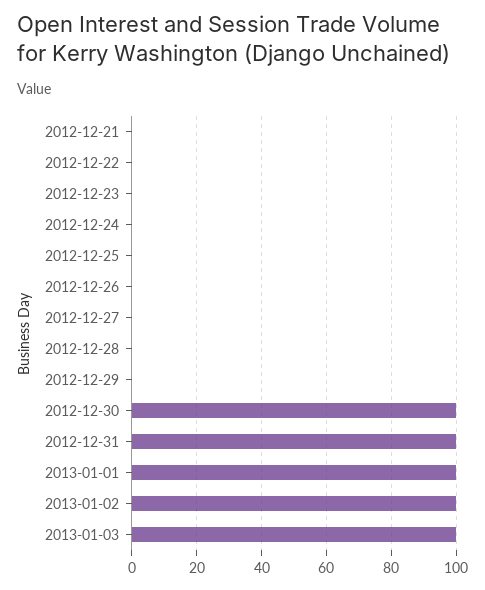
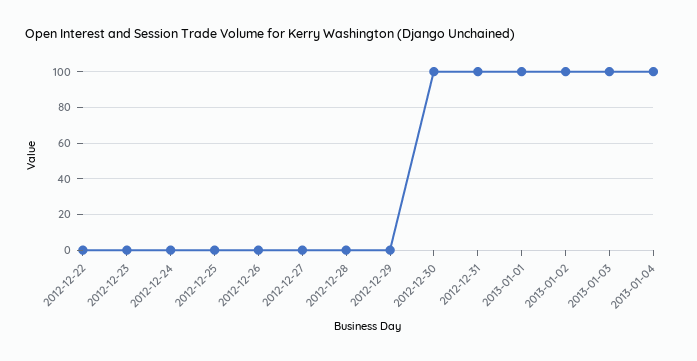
2012-12-21: 0 -> none
2013-01-04: none -> 100

